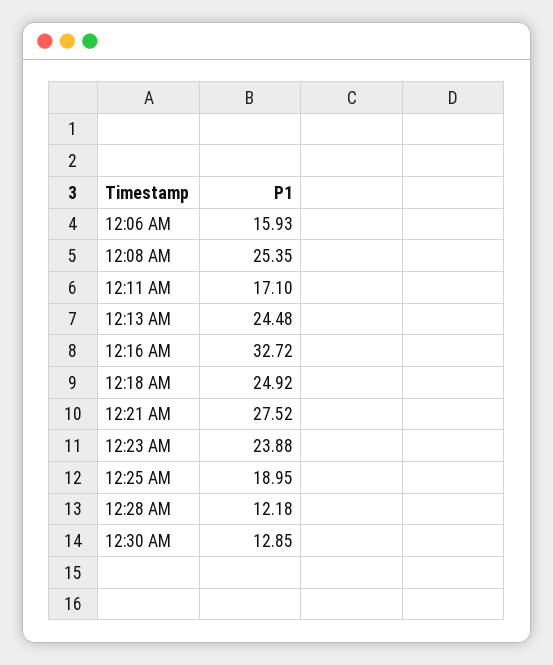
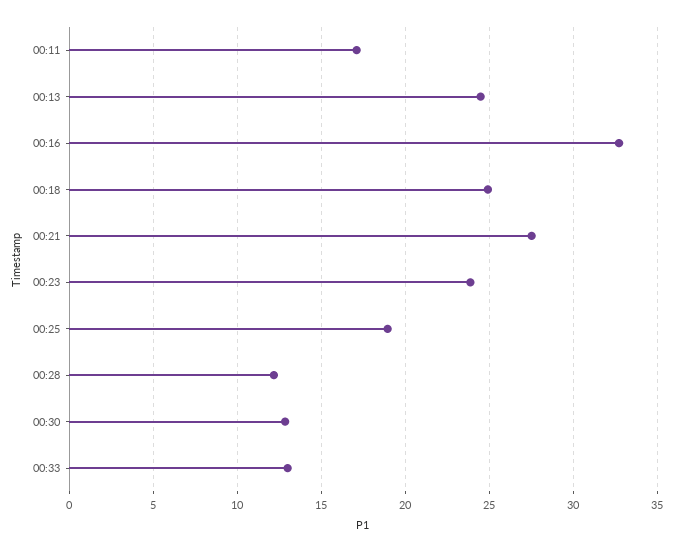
12:06 AM: 15.93 -> none
12:08 AM: 25.35 -> none
00:33: none -> 13

